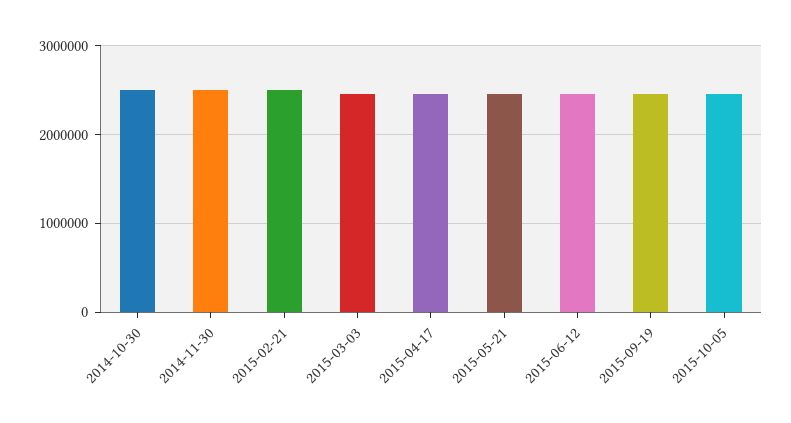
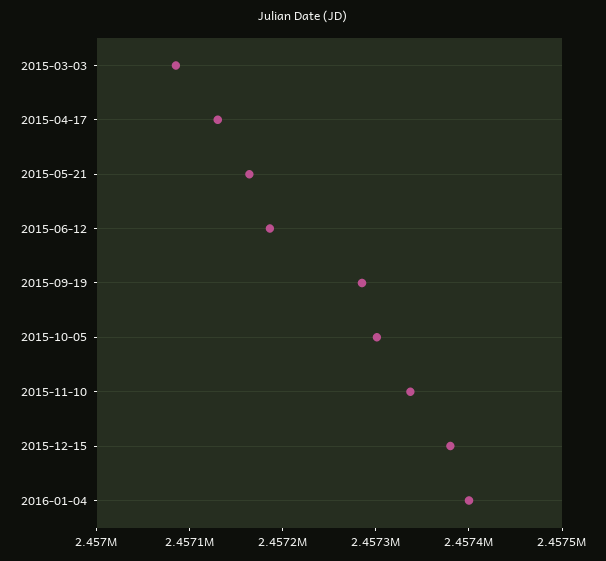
2014-10-30: 2500000 -> none
2014-11-30: 2500000 -> none
2015-02-21: 2500000 -> none
2015-11-10: none -> 2457340
2015-12-15: none -> 2457380
2016-01-04: none -> 2457400

